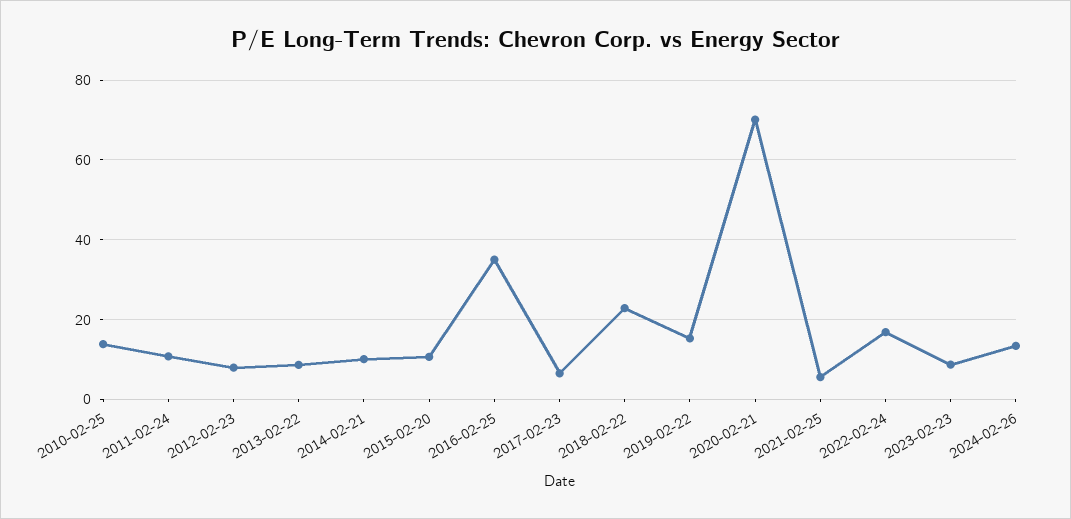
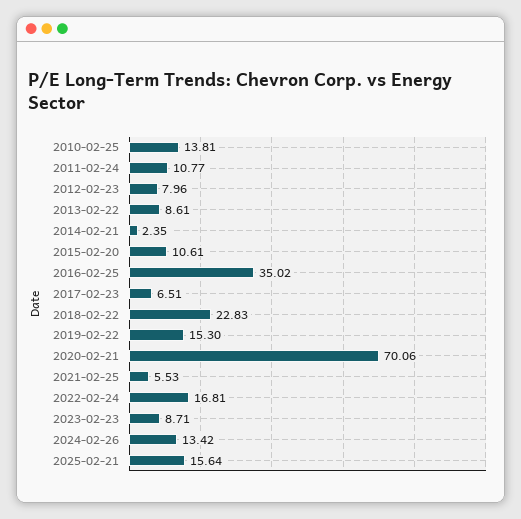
2014-02-21: 10 -> 2.35
2025-02-21: none -> 15.64

